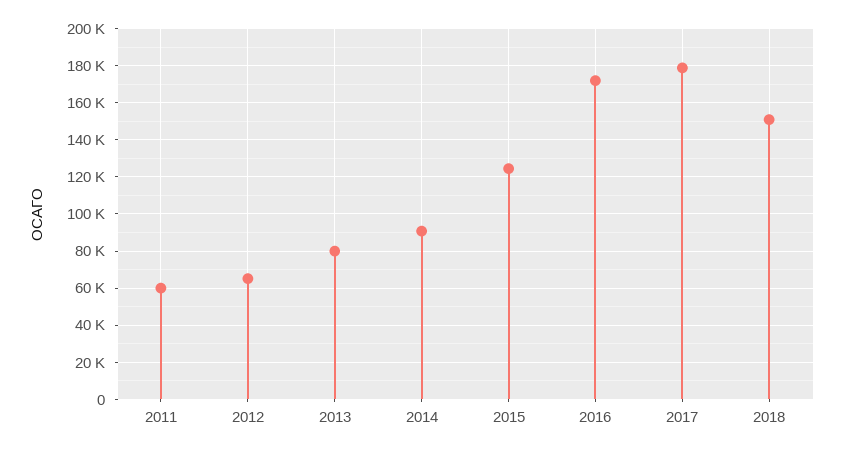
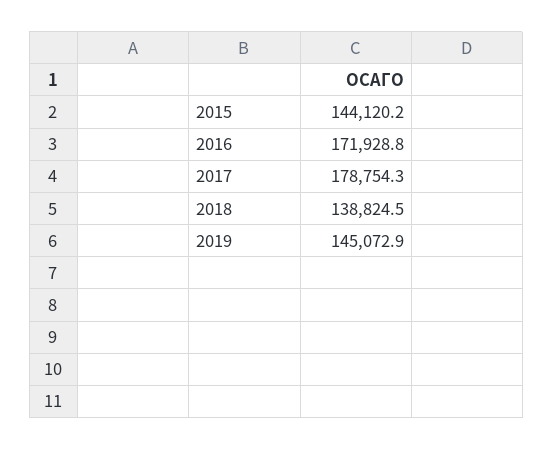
2011: 60000 -> none
2012: 65000 -> none
2013: 80000 -> none
2014: 90000 -> none
2015: 125000 -> 144120.2
2018: 150000 -> 138824.5
2019: none -> 145072.9

